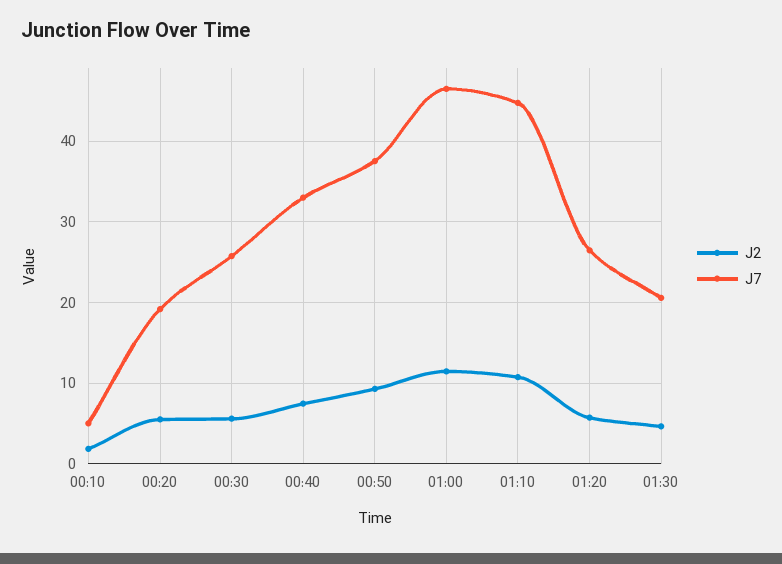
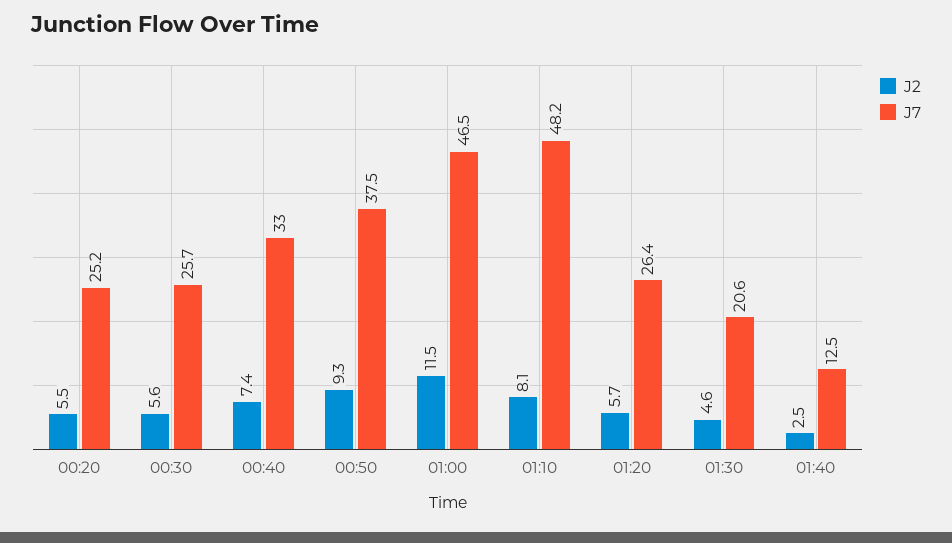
J2, 00:10: 2 -> none
J7, 00:10: 5 -> none
J7, 00:20: 19 -> 25.2
J2, 01:10: 11 -> 8.1
J7, 01:10: 45 -> 48.2
J2, 01:40: none -> 2.5
J7, 01:40: none -> 12.5

